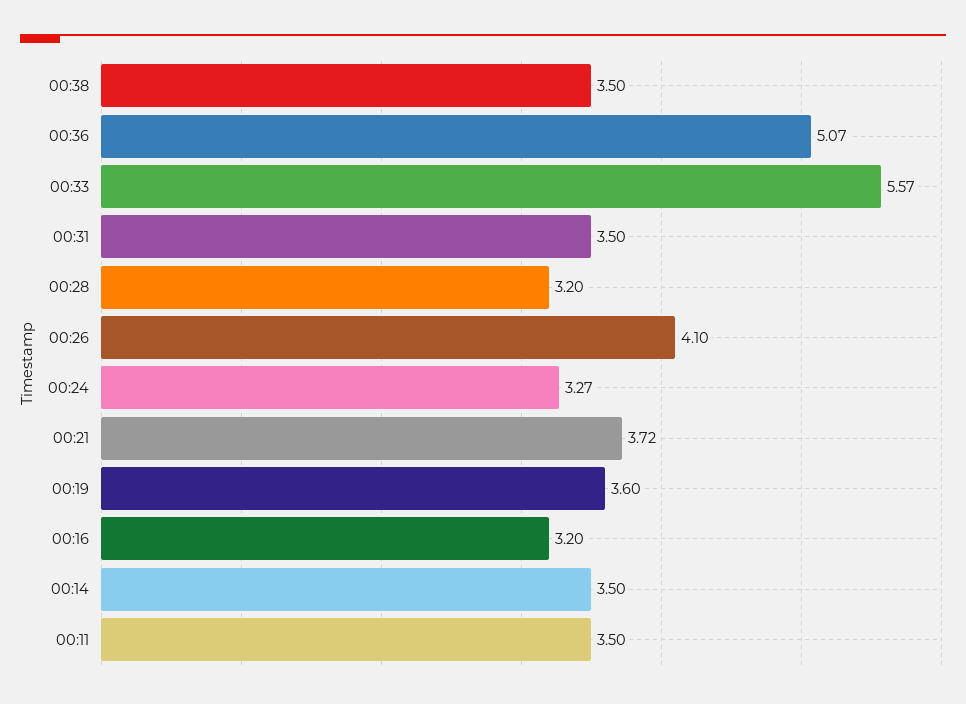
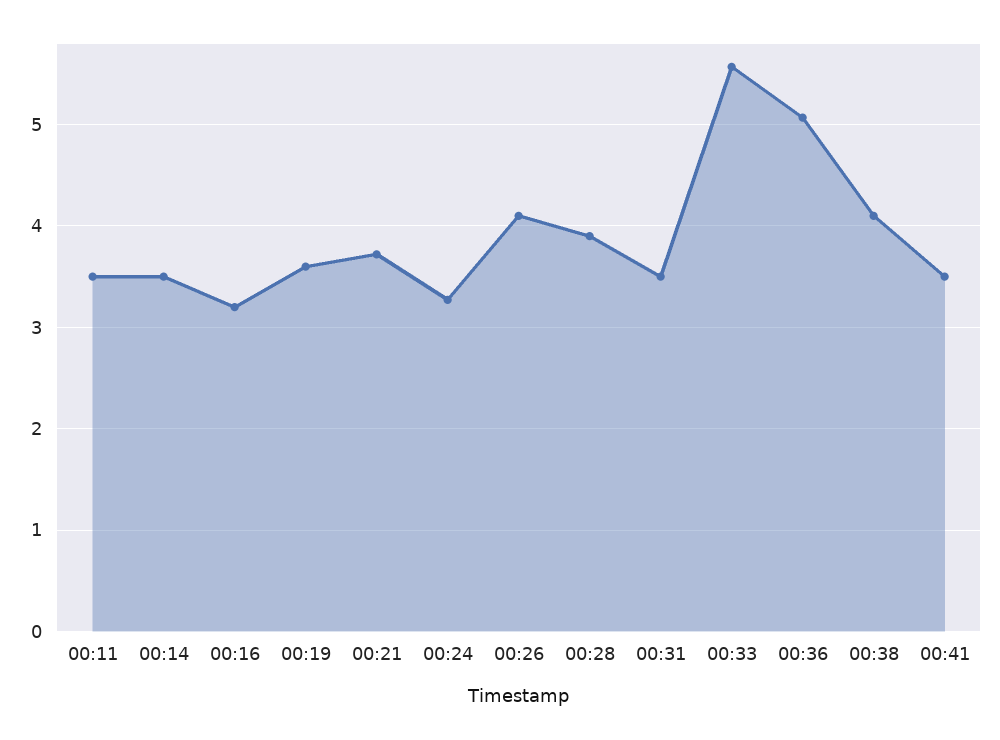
00:38: 3.5 -> 4.1
00:28: 3.2 -> 3.9
00:41: none -> 3.5

